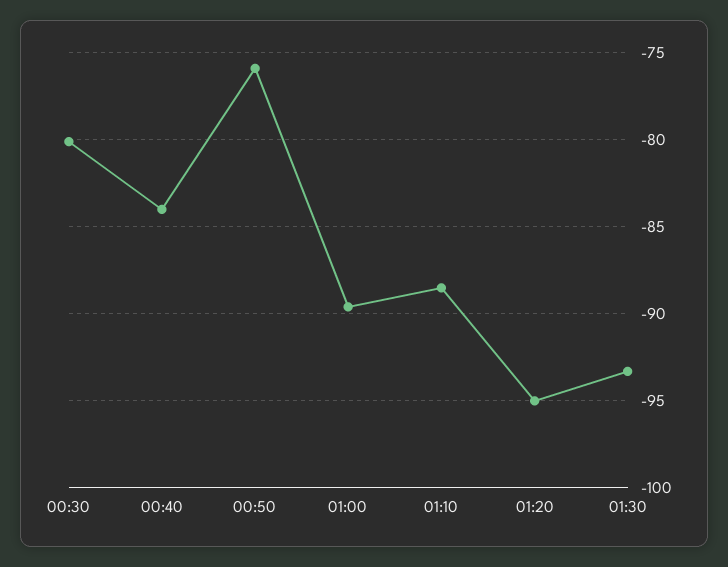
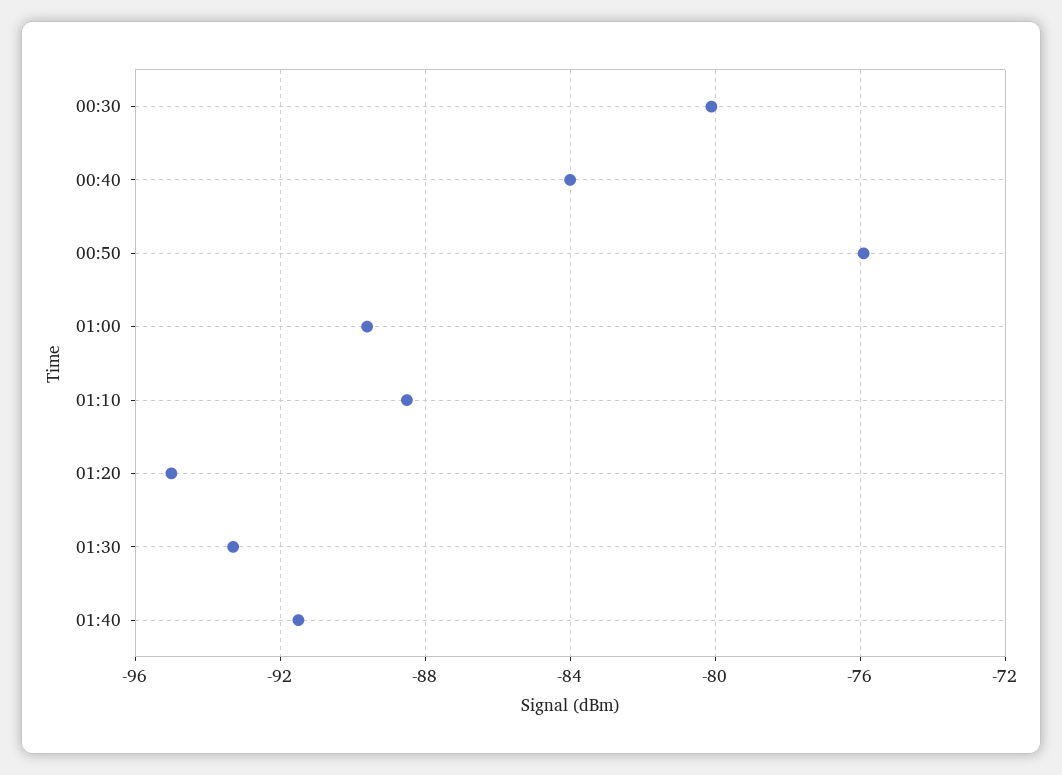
01:40: none -> -91.5

